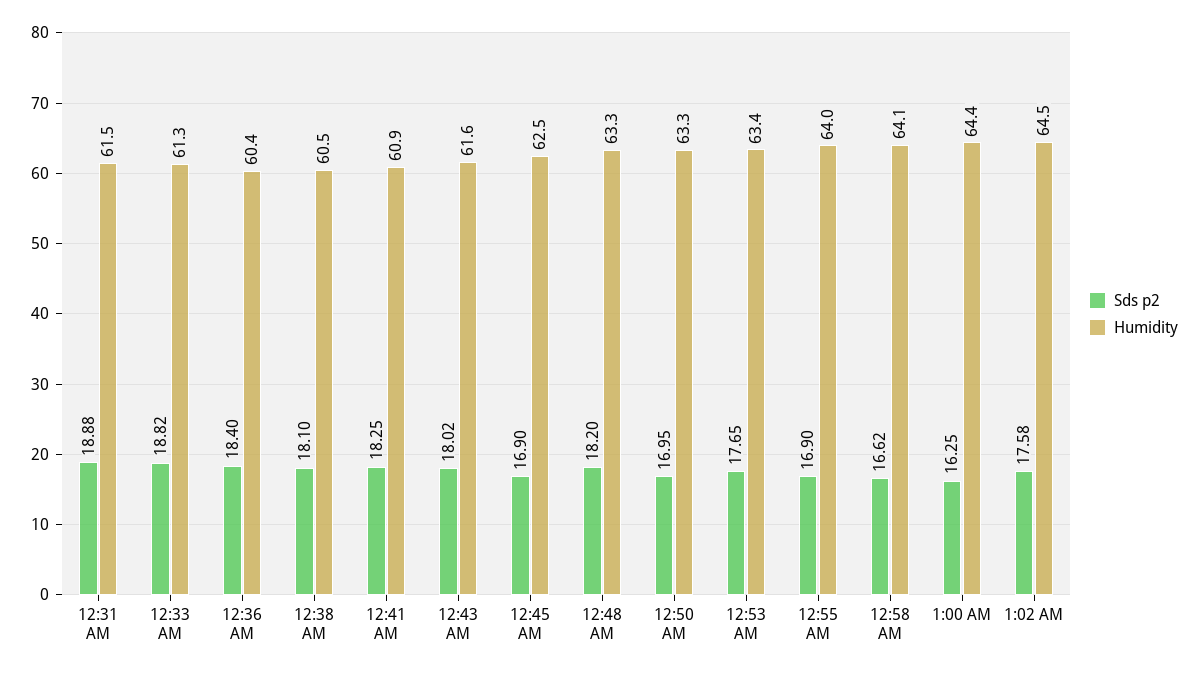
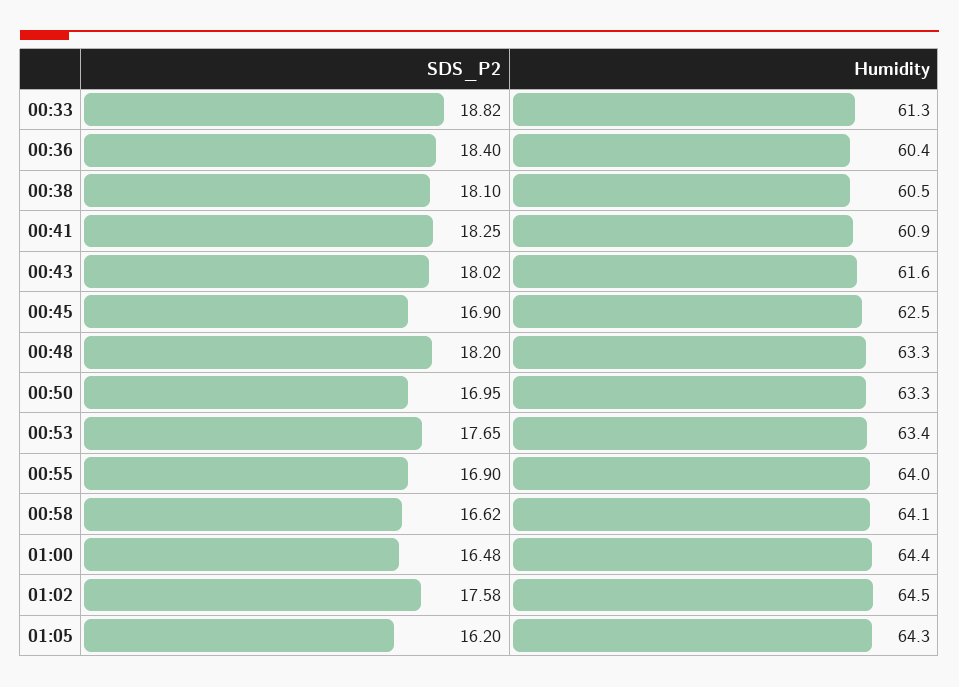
Sds p2, 12:31 AM: 18.88 -> none
Humidity, 12:31 AM: 61.5 -> none
Sds p2, 1:00 AM: 16.25 -> 16.48
Sds p2, 01:05: none -> 16.2
Humidity, 01:05: none -> 64.3

